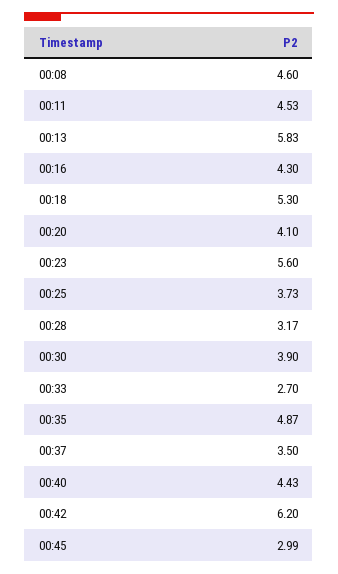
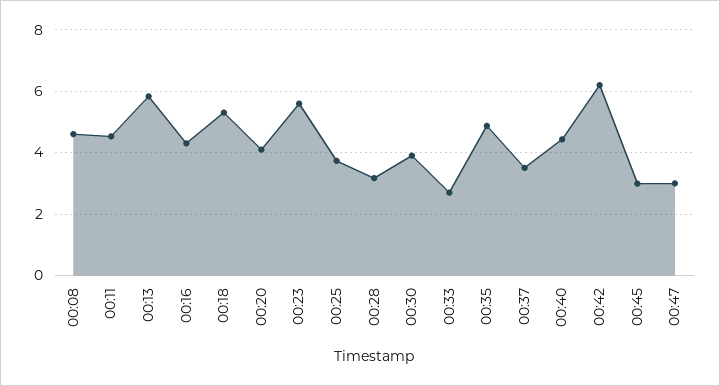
00:47: none -> 3

